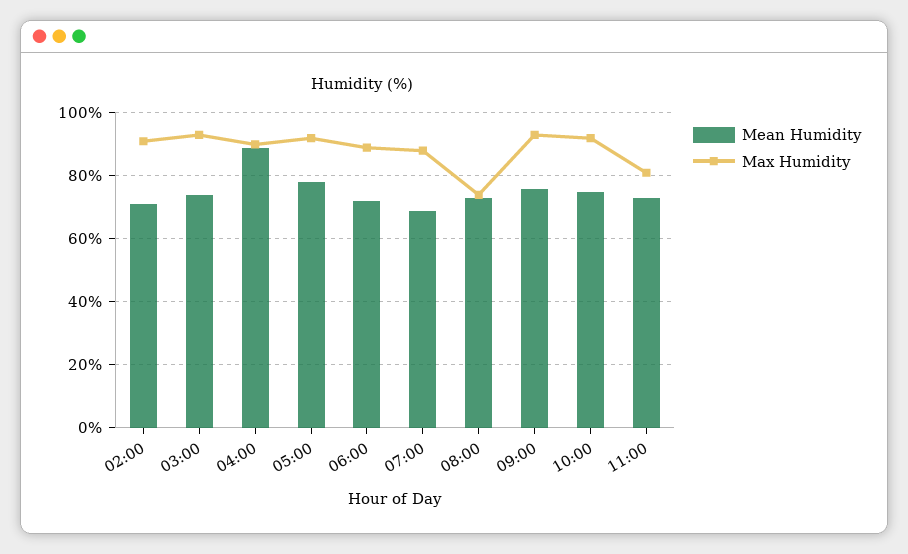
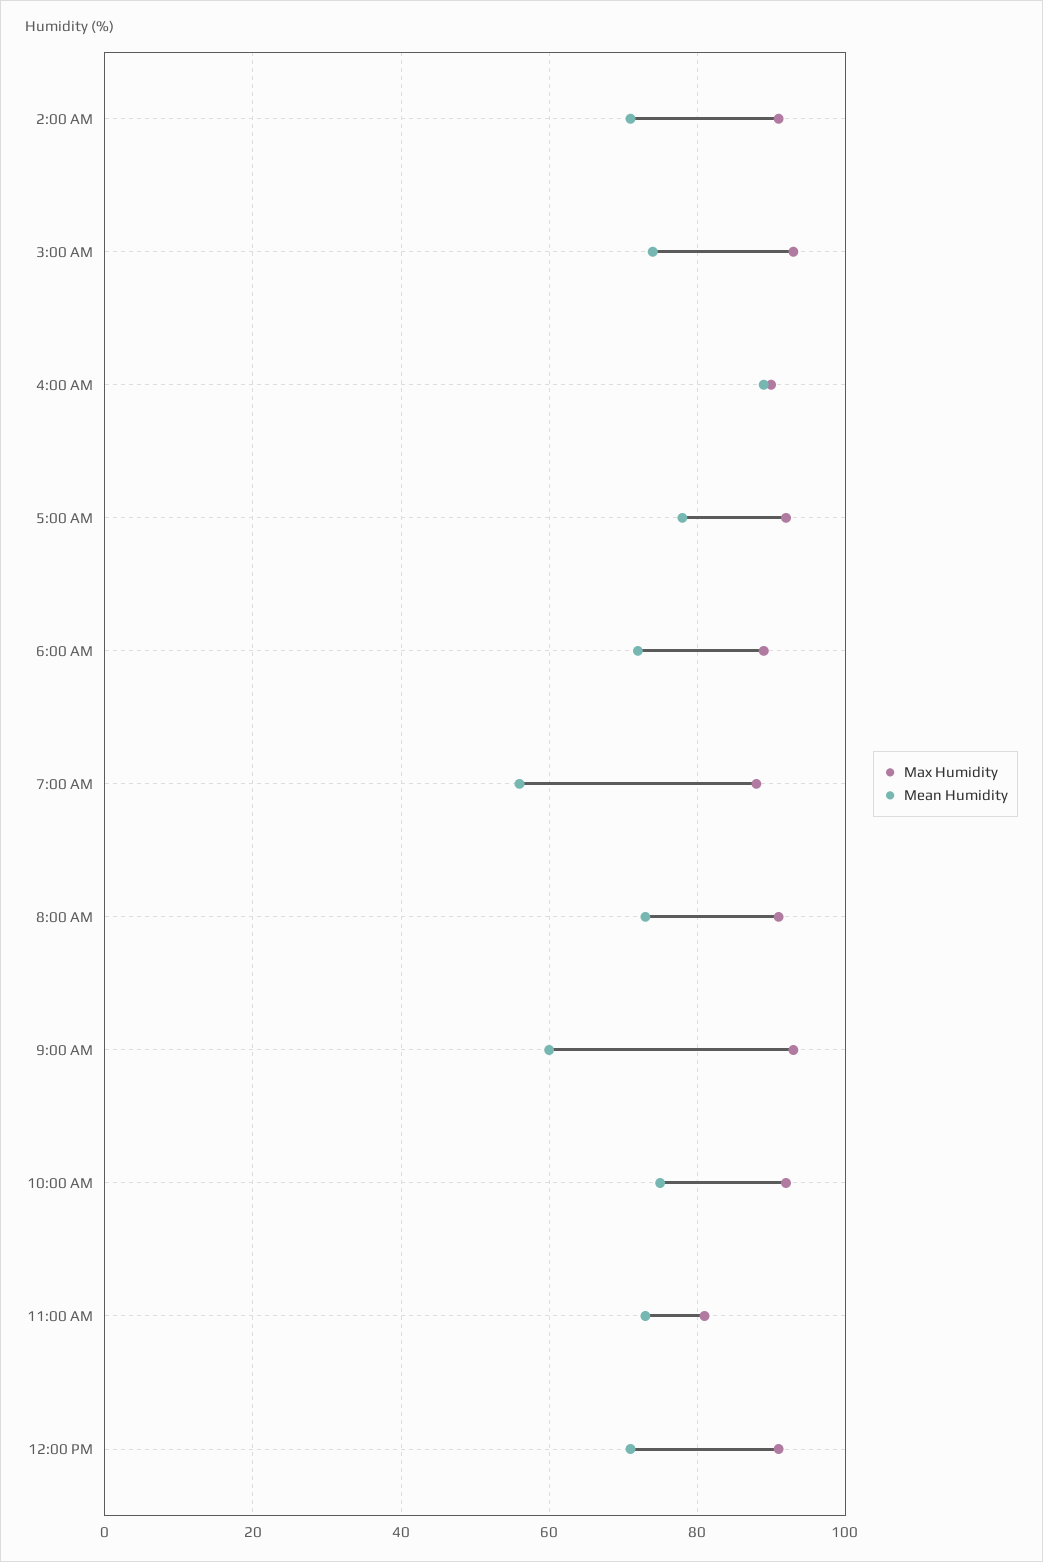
Mean Humidity, 07:00: 70 -> 55
Max Humidity, 08:00: 75 -> 90
Mean Humidity, 09:00: 75 -> 60
Max Humidity, 12:00 PM: none -> 90
Mean Humidity, 12:00 PM: none -> 70

